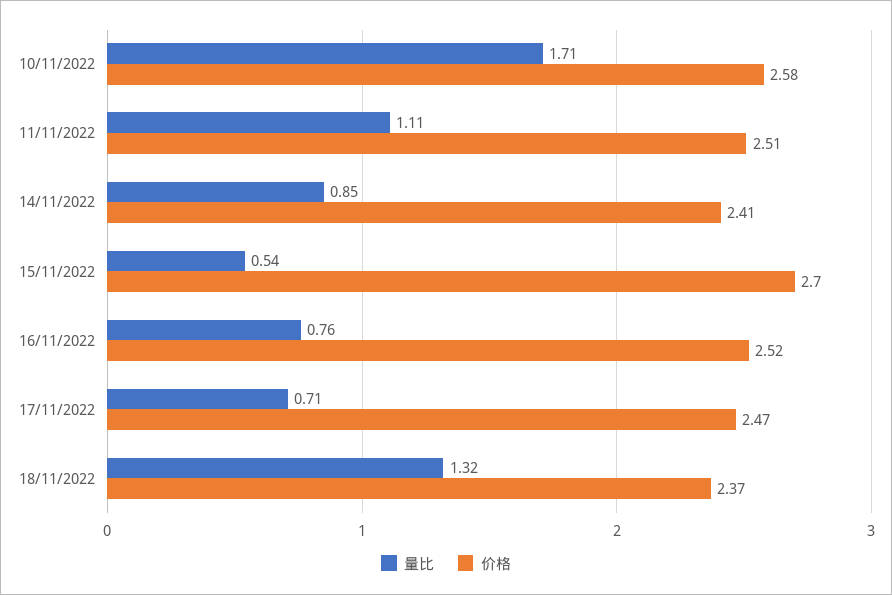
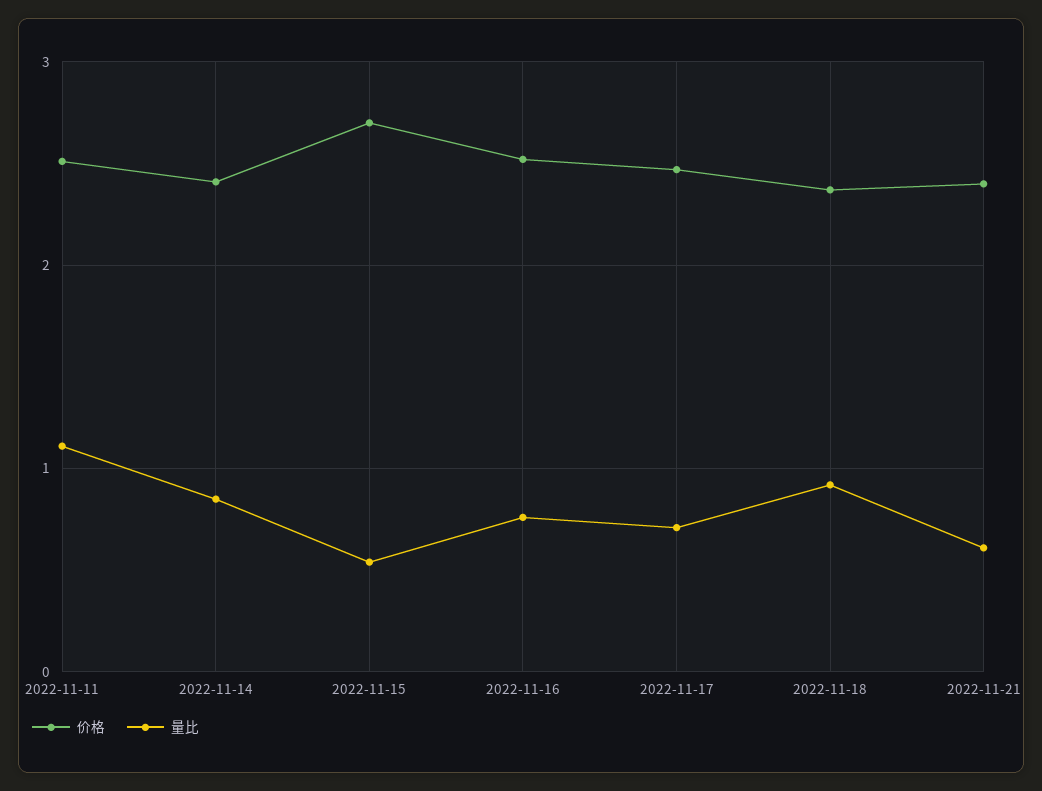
量比, 10/11/2022: 1.71 -> none
价格, 10/11/2022: 2.58 -> none
量比, 18/11/2022: 1.32 -> 0.9
价格, 2022-11-21: none -> 2.4
量比, 2022-11-21: none -> 0.6

